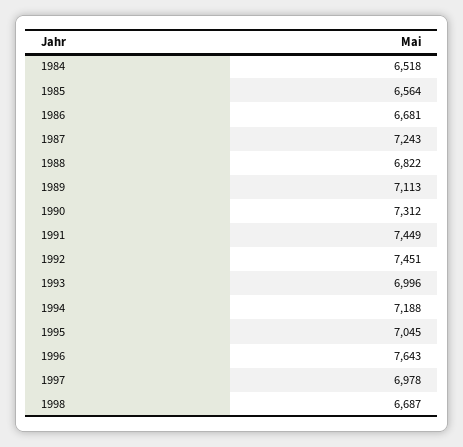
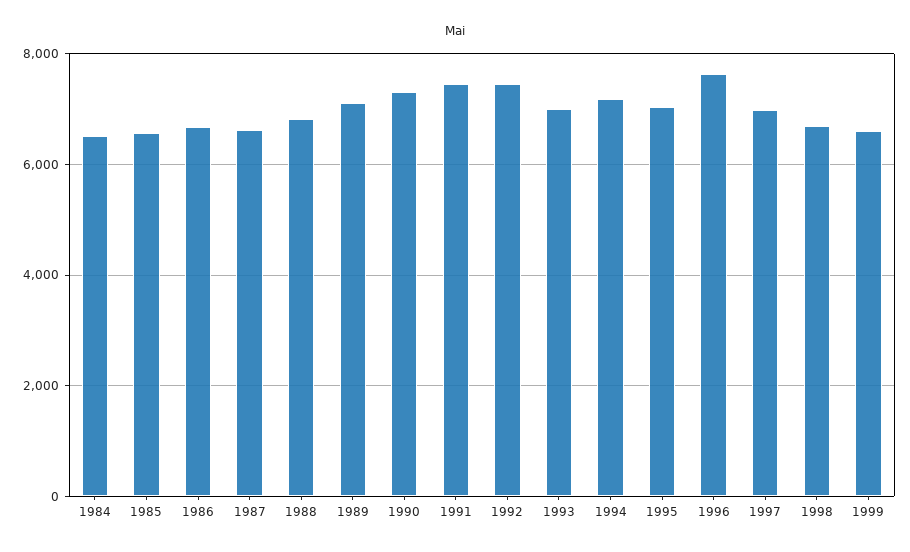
1987: 7243 -> 6600
1999: none -> 6600

